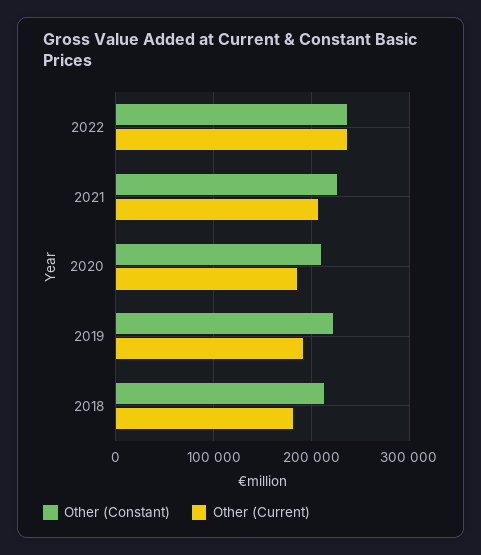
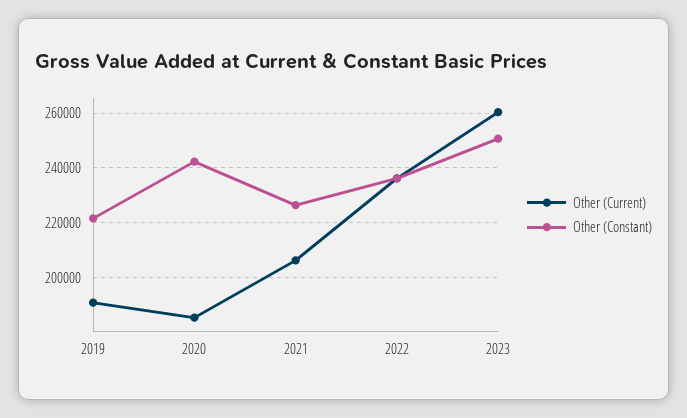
Other (Constant), 2020: 210000 -> 242500
Other (Constant), 2018: 210000 -> none
Other (Current), 2018: 180000 -> none
Other (Current), 2023: none -> 260000
Other (Constant), 2023: none -> 250000

